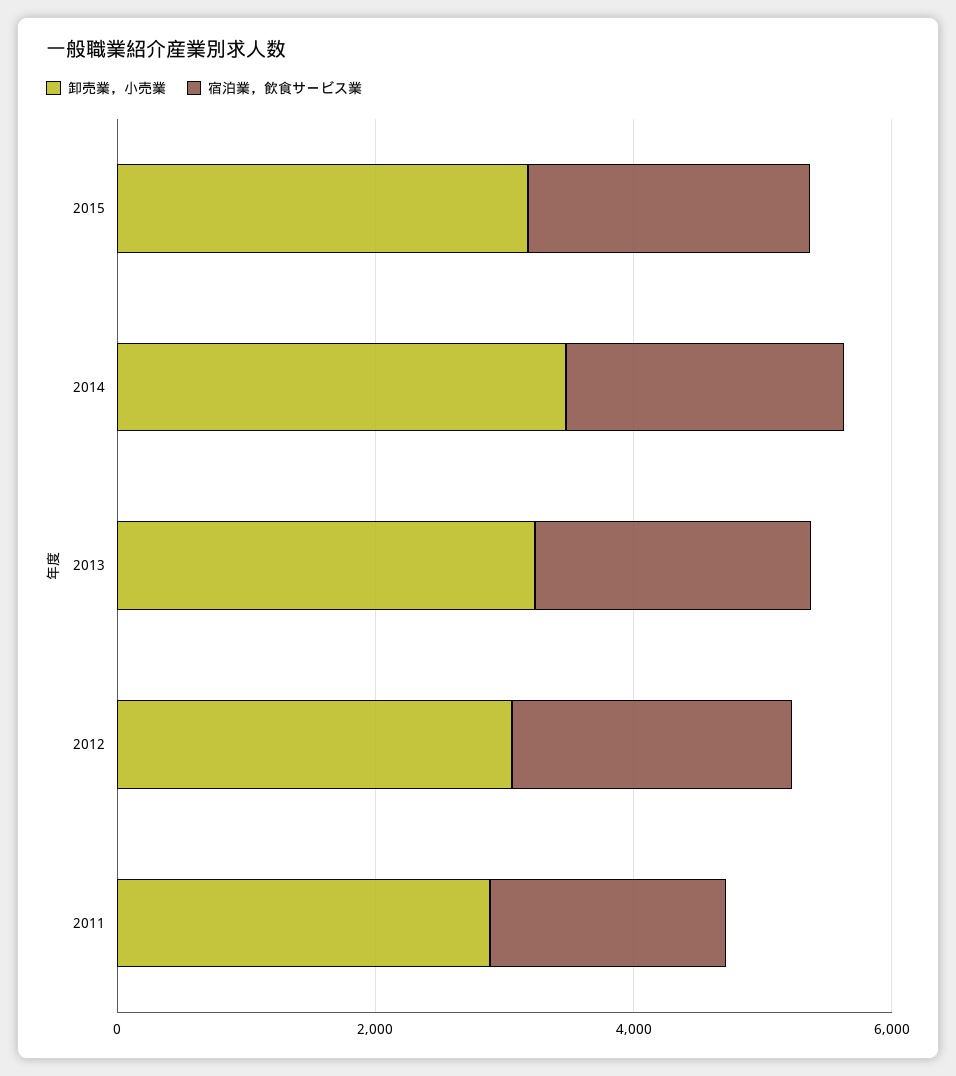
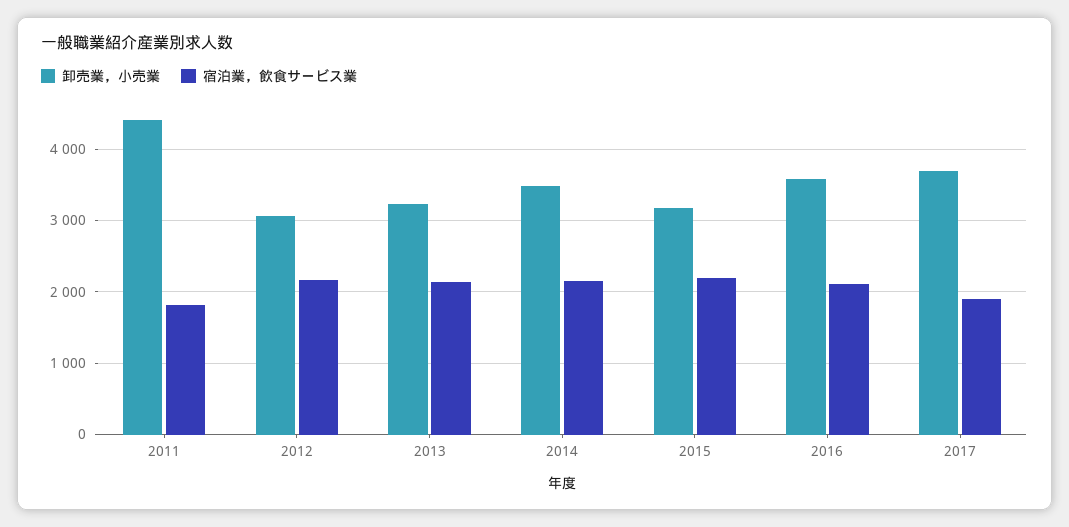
卸売業，小売業, 2011: 3000 -> 4400
卸売業，小売業, 2016: none -> 3600
宿泊業，飲食サービス業, 2016: none -> 2100
卸売業，小売業, 2017: none -> 3700
宿泊業，飲食サービス業, 2017: none -> 1900

